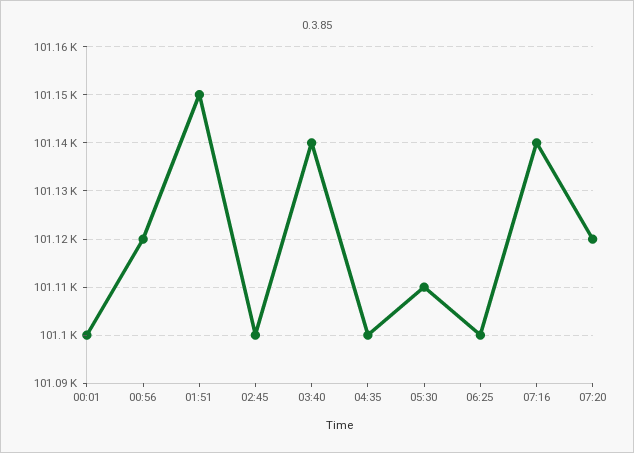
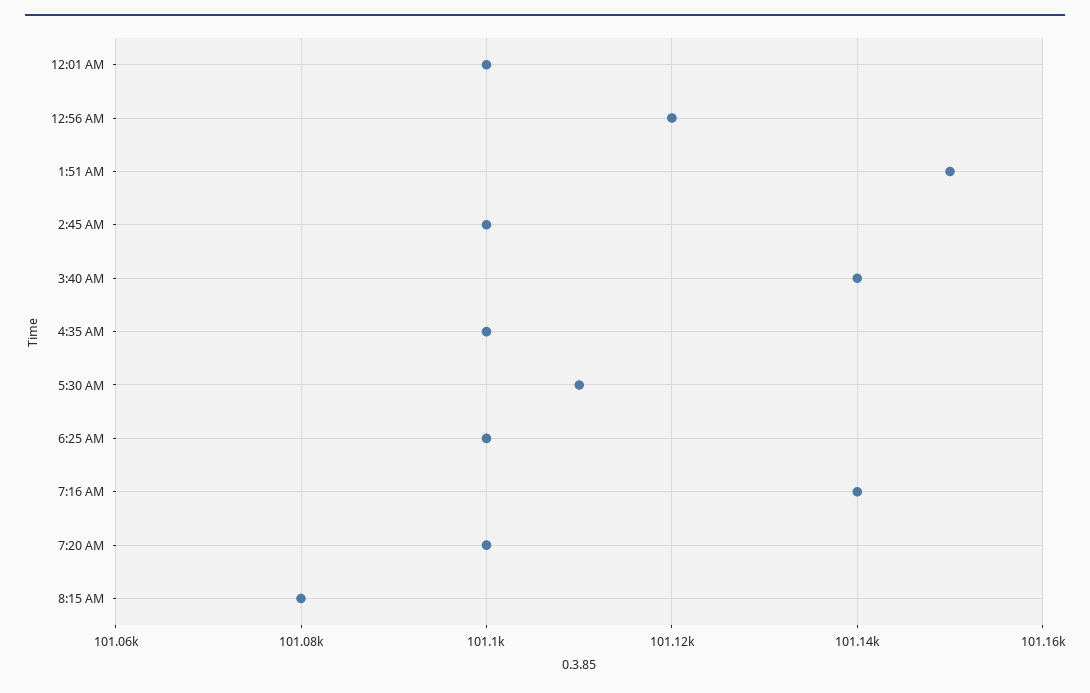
07:20: 101120 -> 101100
8:15 AM: none -> 101080

